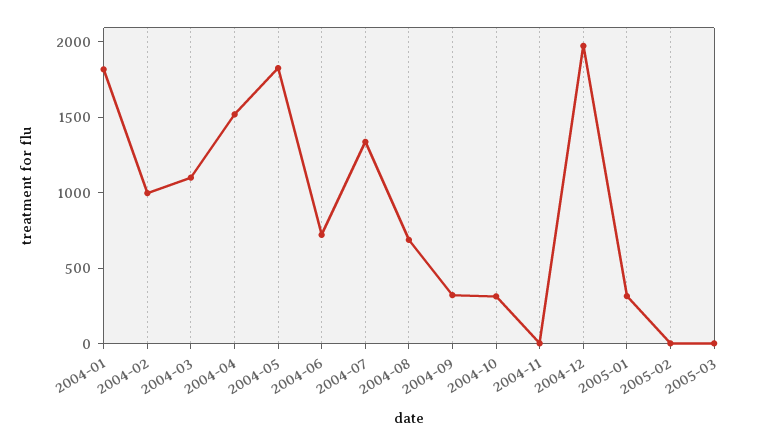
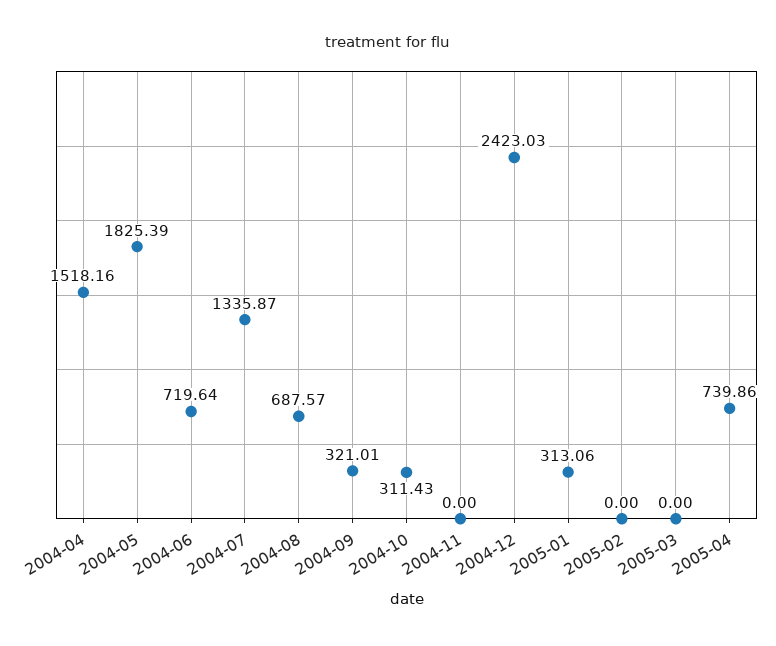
2004-01: 1800 -> none
2004-02: 1000 -> none
2004-03: 1100 -> none
2004-12: 2000 -> 2423.03
2005-04: none -> 739.86

